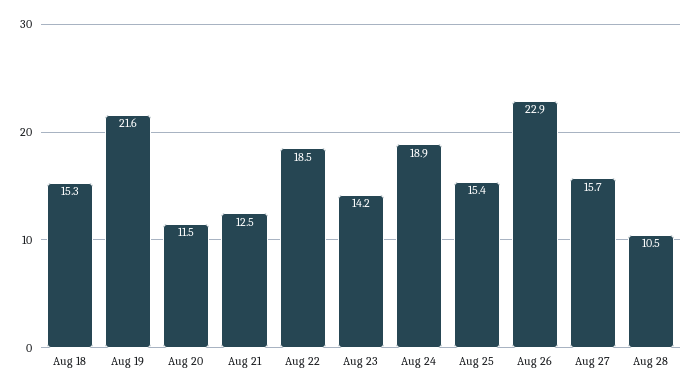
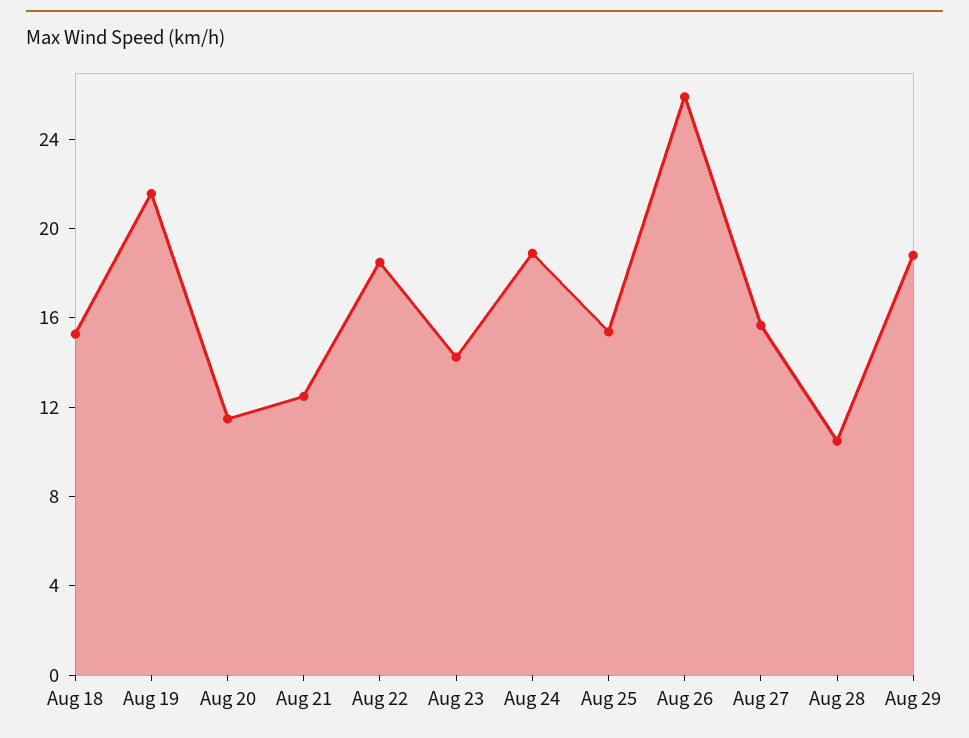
Aug 26: 22.9 -> 26
Aug 29: none -> 19

